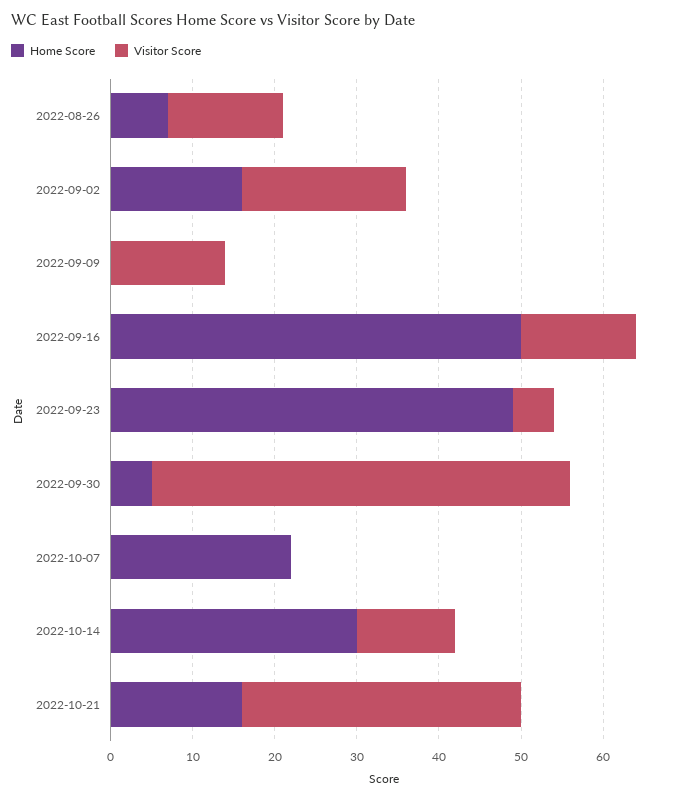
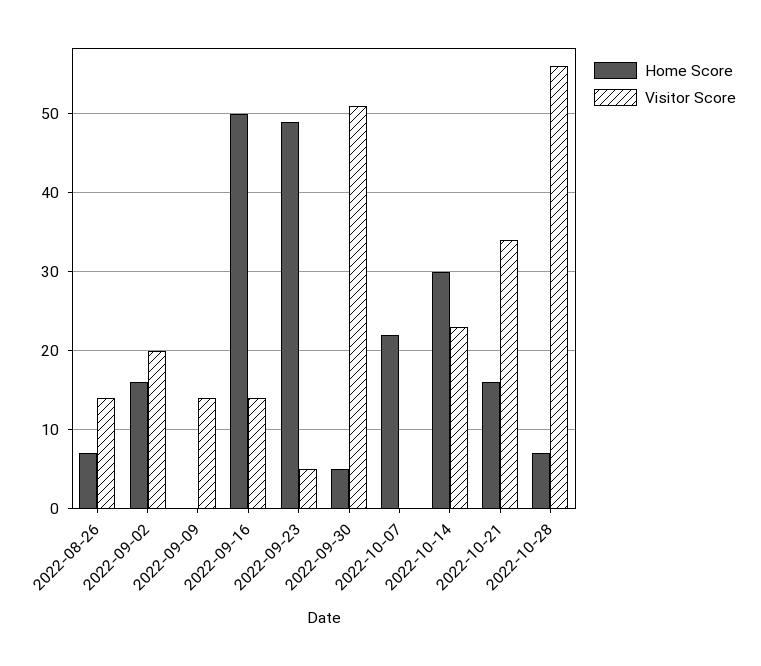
Visitor Score, 2022-10-14: 12 -> 23
Home Score, 2022-10-28: none -> 7
Visitor Score, 2022-10-28: none -> 56

